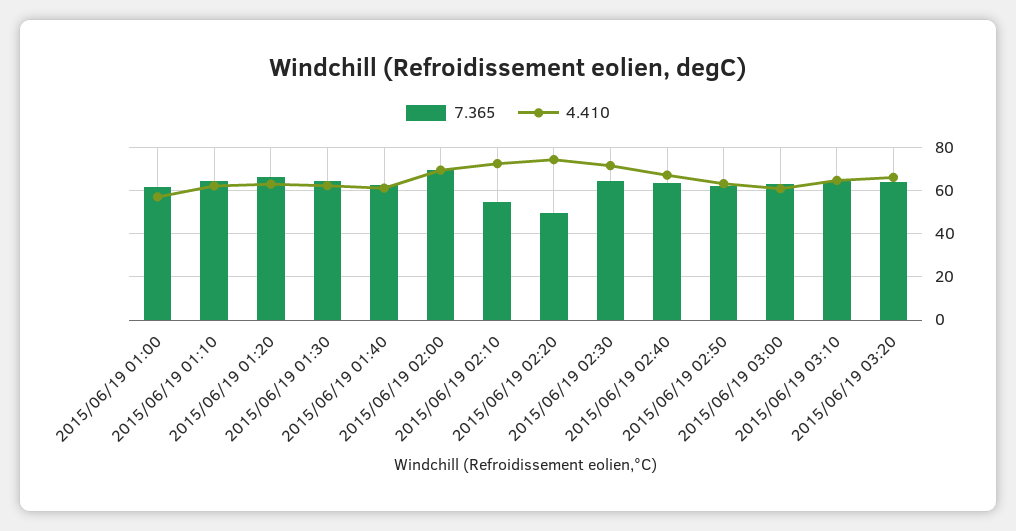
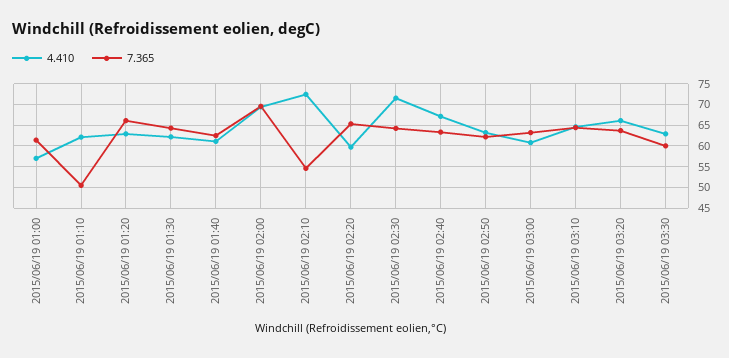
7.365, 2015/06/19 01:10: 65 -> 50
7.365, 2015/06/19 02:20: 50 -> 65
4.410, 2015/06/19 02:20: 75 -> 60
4.410, 2015/06/19 03:30: none -> 62.5
7.365, 2015/06/19 03:30: none -> 60

